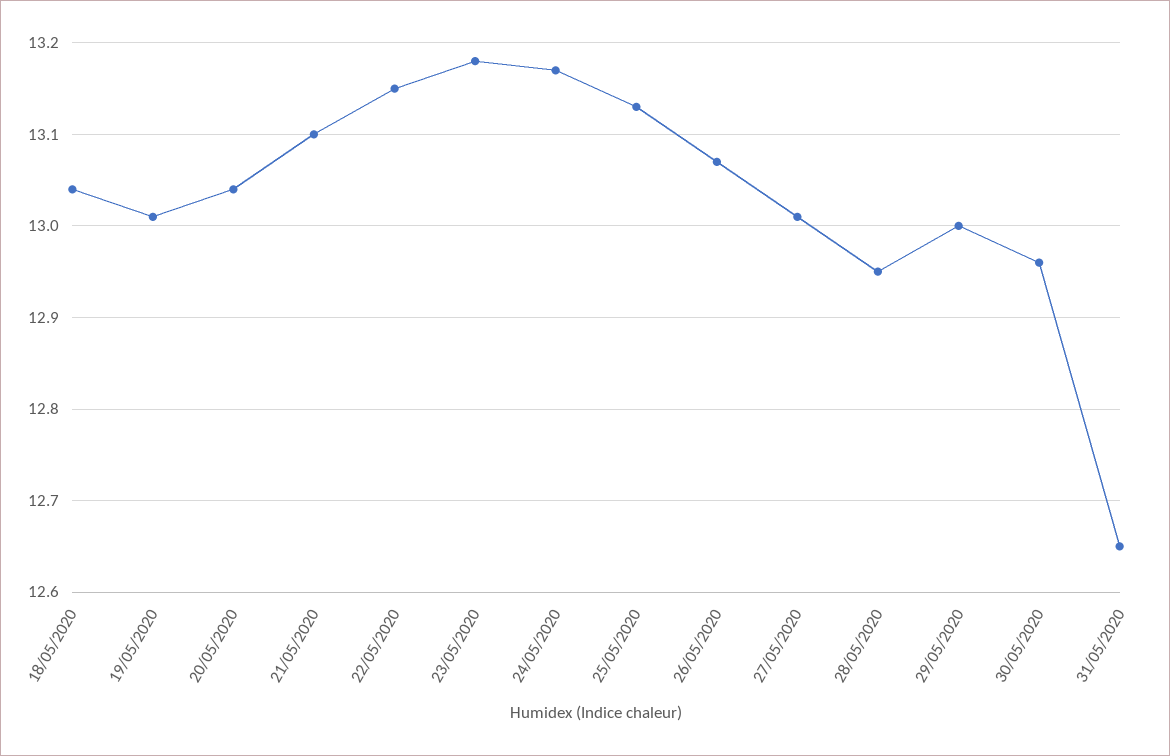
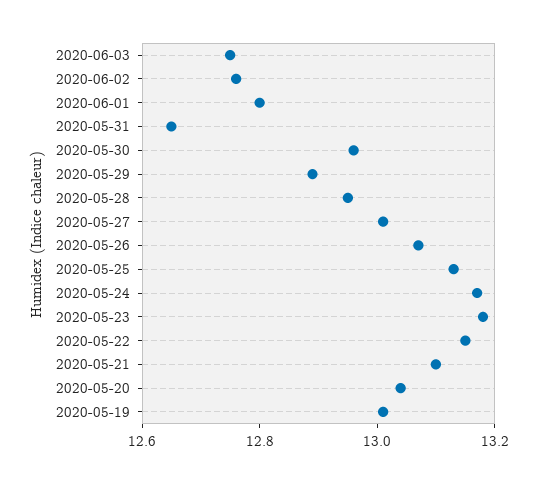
18/05/2020: 13.04 -> none
29/05/2020: 13 -> 12.9
2020-06-03: none -> 12.75
2020-06-02: none -> 12.75
2020-06-01: none -> 12.8

